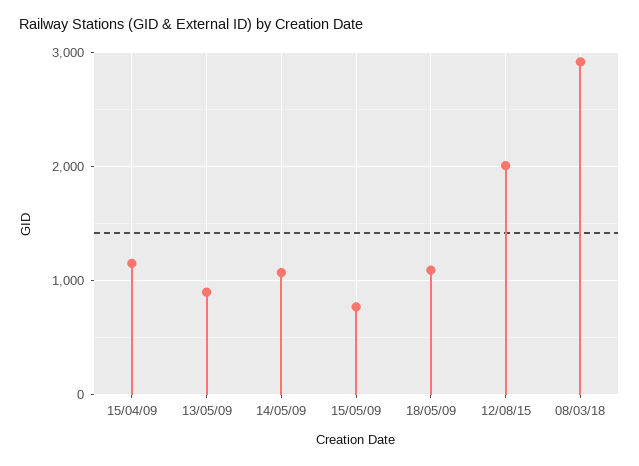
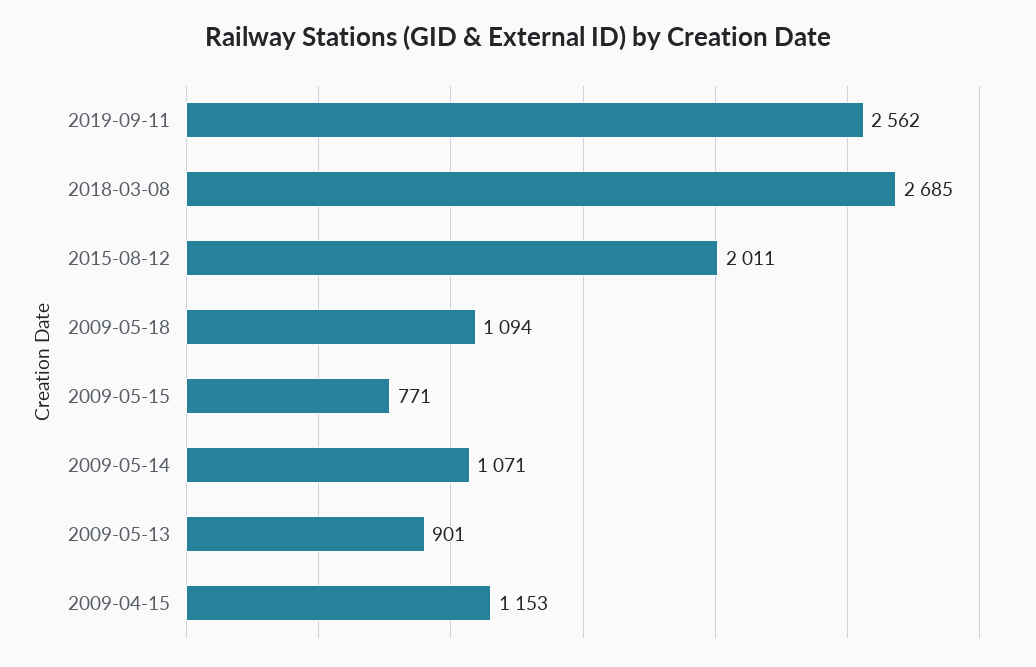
08/03/18: 2900 -> 2685
2019-09-11: none -> 2562

